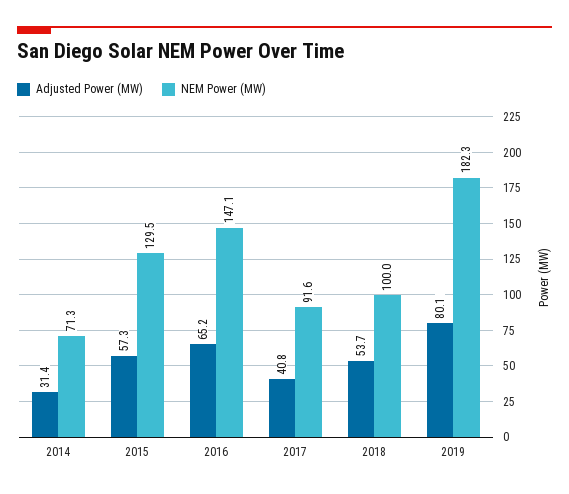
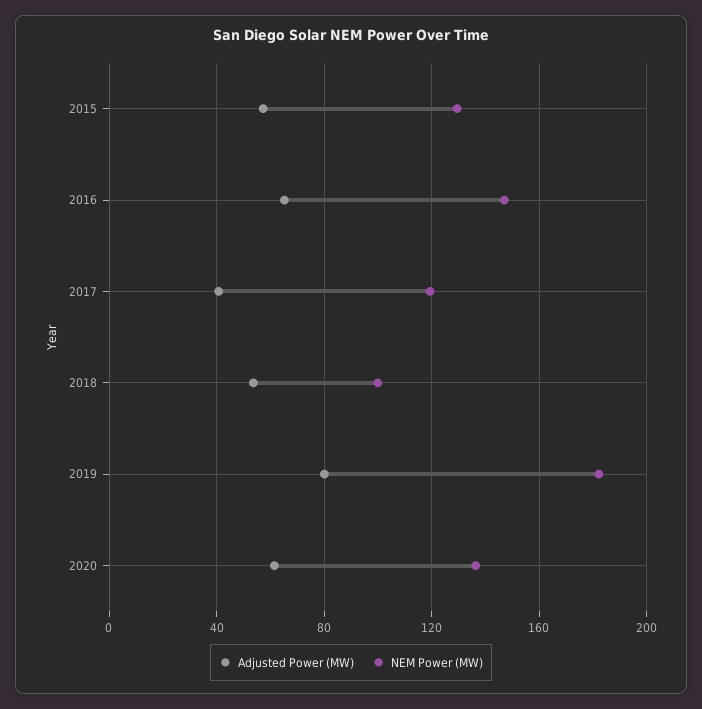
Adjusted Power (MW), 2014: 31.4 -> none
NEM Power (MW), 2014: 71.3 -> none
NEM Power (MW), 2017: 91.6 -> 120
Adjusted Power (MW), 2020: none -> 60
NEM Power (MW), 2020: none -> 135

